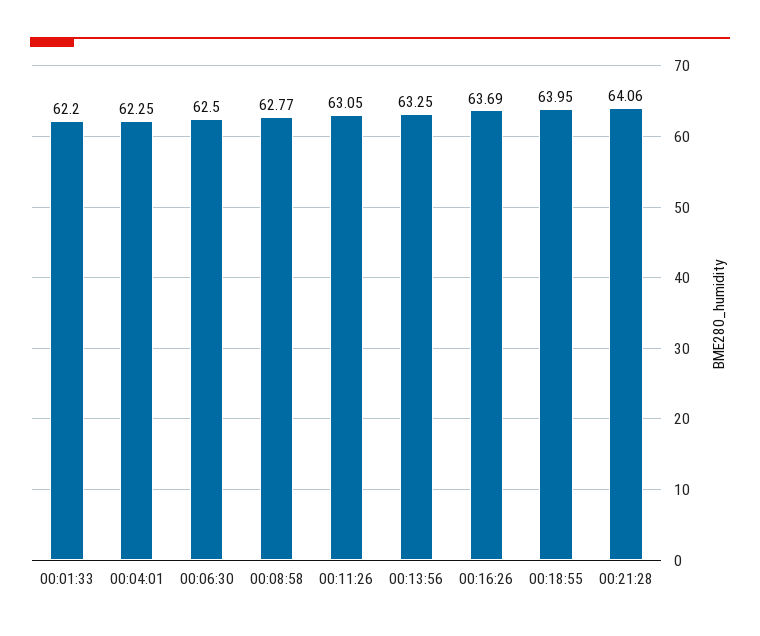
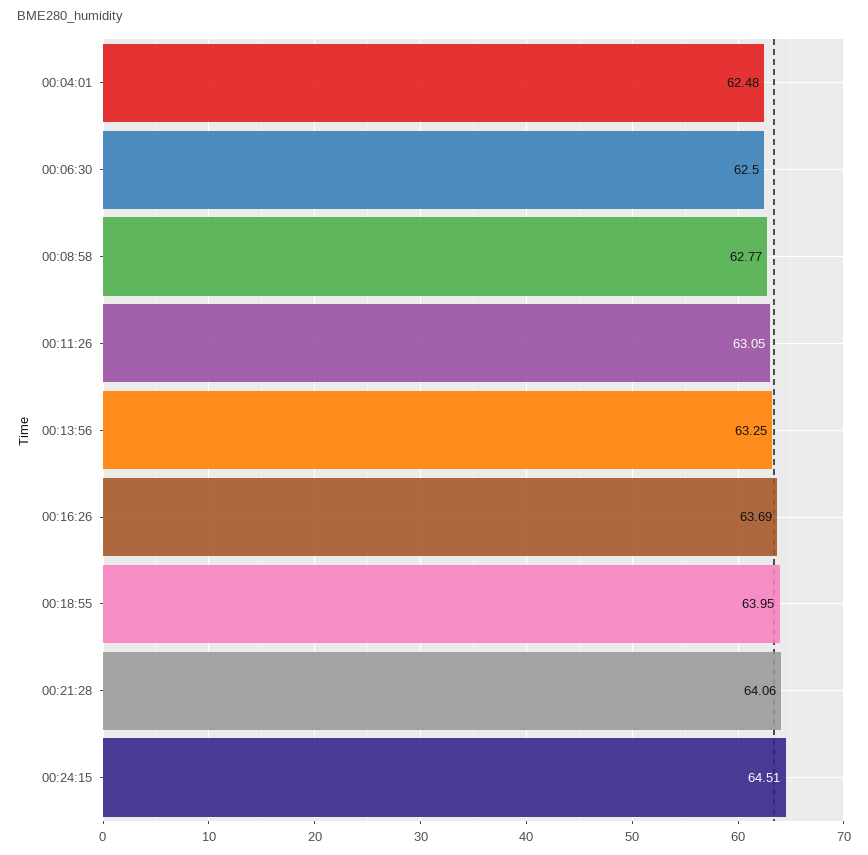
00:01:33: 62.2 -> none
00:04:01: 62.25 -> 62.48
00:24:15: none -> 64.51

